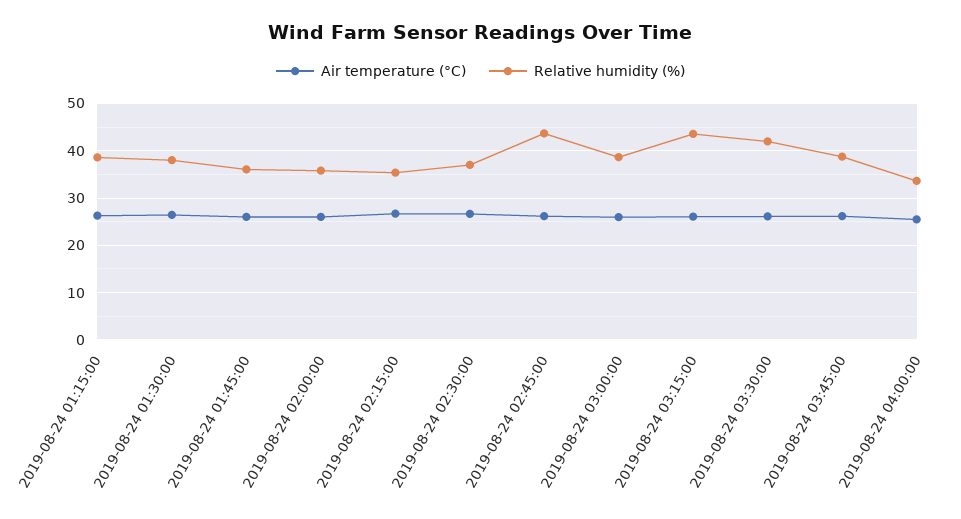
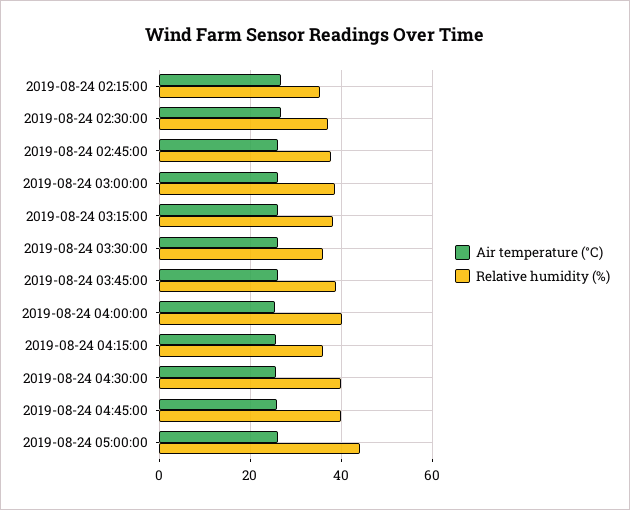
Air temperature (°C), 2019-08-24 01:15:00: 26 -> none
Relative humidity (%), 2019-08-24 01:15:00: 38 -> none
Air temperature (°C), 2019-08-24 01:30:00: 26 -> none
Relative humidity (%), 2019-08-24 01:30:00: 38 -> none
Air temperature (°C), 2019-08-24 01:45:00: 26 -> none
Relative humidity (%), 2019-08-24 01:45:00: 36 -> none
Air temperature (°C), 2019-08-24 02:00:00: 26 -> none
Relative humidity (%), 2019-08-24 02:00:00: 36 -> none
Relative humidity (%), 2019-08-24 02:45:00: 44 -> 38
Relative humidity (%), 2019-08-24 03:15:00: 44 -> 38
Relative humidity (%), 2019-08-24 03:30:00: 42 -> 36
Relative humidity (%), 2019-08-24 04:00:00: 34 -> 40
Air temperature (°C), 2019-08-24 04:15:00: none -> 26
Relative humidity (%), 2019-08-24 04:15:00: none -> 36
Air temperature (°C), 2019-08-24 04:30:00: none -> 26
Relative humidity (%), 2019-08-24 04:30:00: none -> 40
Air temperature (°C), 2019-08-24 04:45:00: none -> 26
Relative humidity (%), 2019-08-24 04:45:00: none -> 40
Air temperature (°C), 2019-08-24 05:00:00: none -> 26
Relative humidity (%), 2019-08-24 05:00:00: none -> 44

